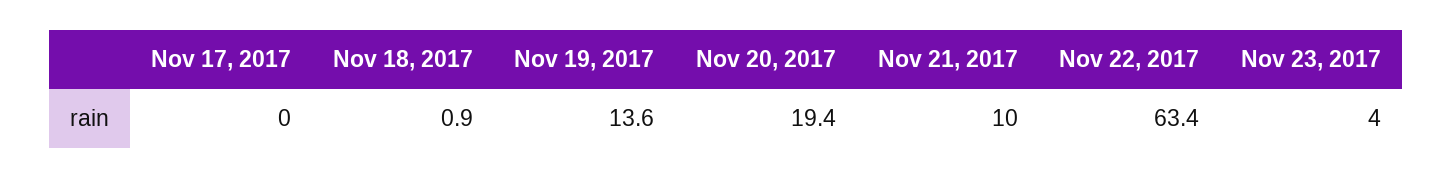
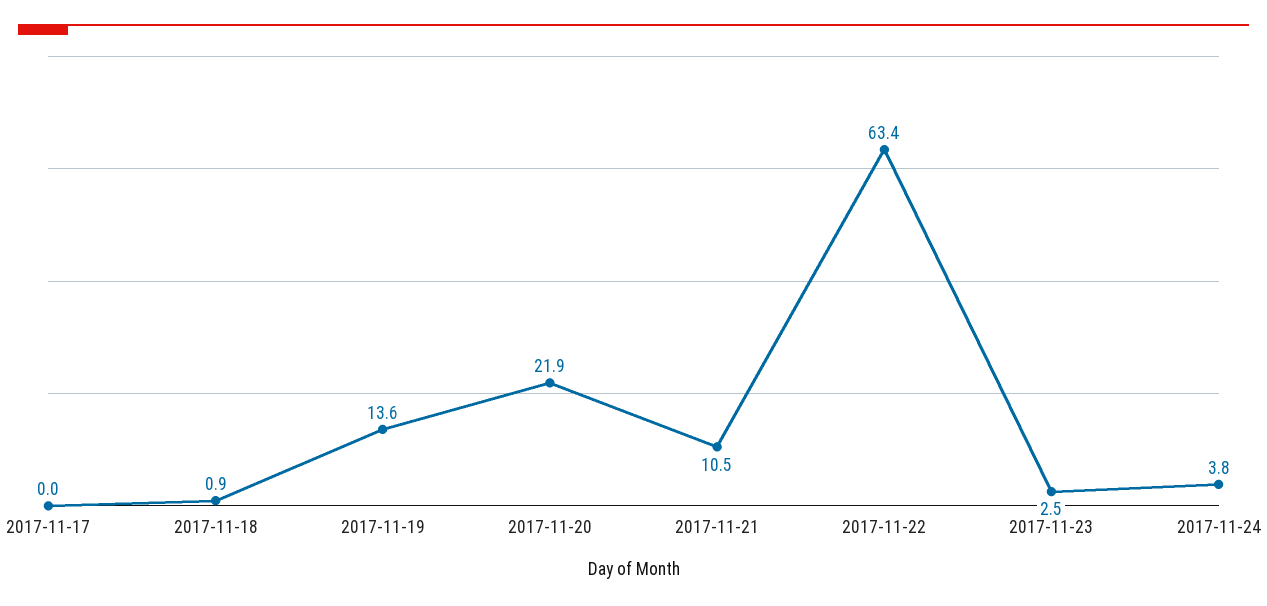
Nov 20, 2017: 19.4 -> 21.9
Nov 21, 2017: 10 -> 10.5
Nov 23, 2017: 4 -> 2.5
2017-11-24: none -> 3.8

